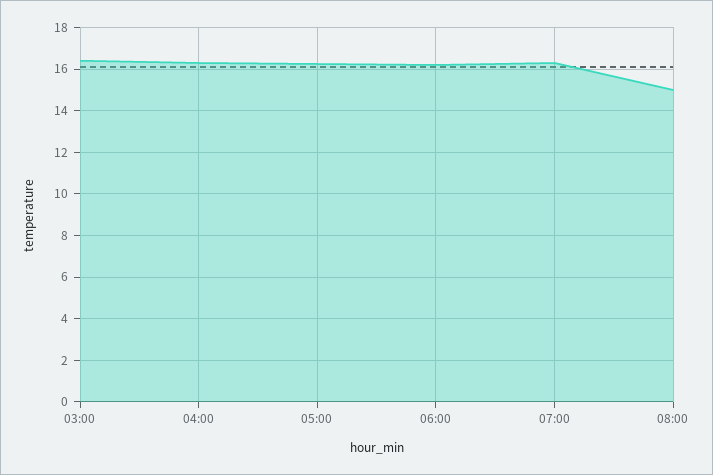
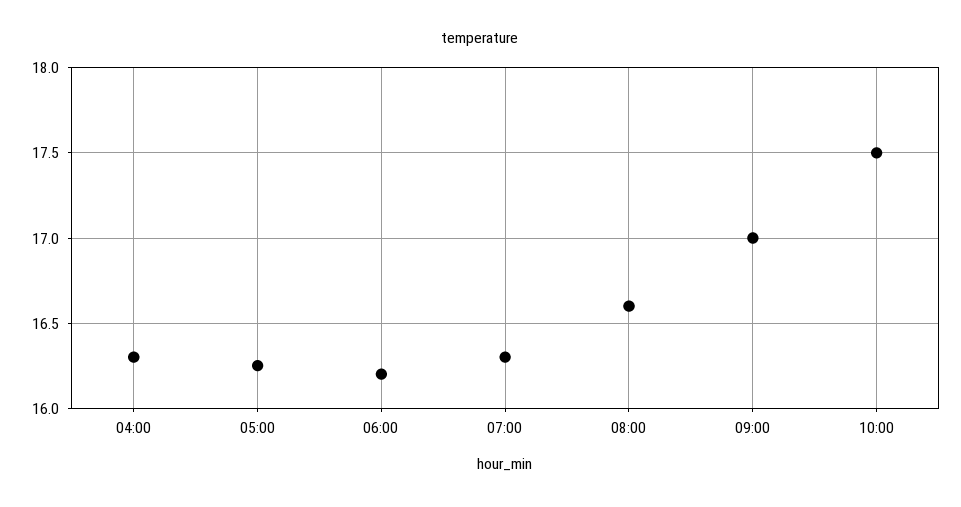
03:00: 16.5 -> none
08:00: 15 -> 16.6
09:00: none -> 17
10:00: none -> 17.5

